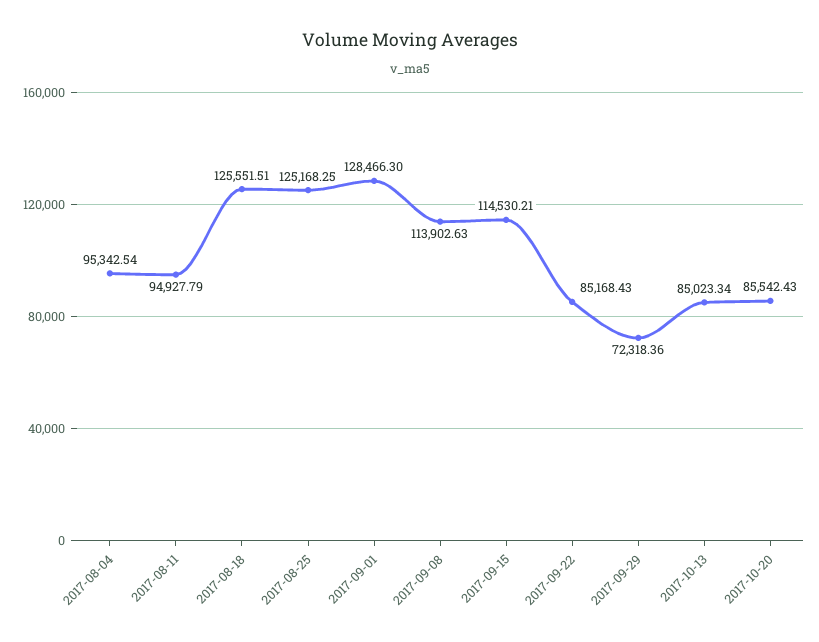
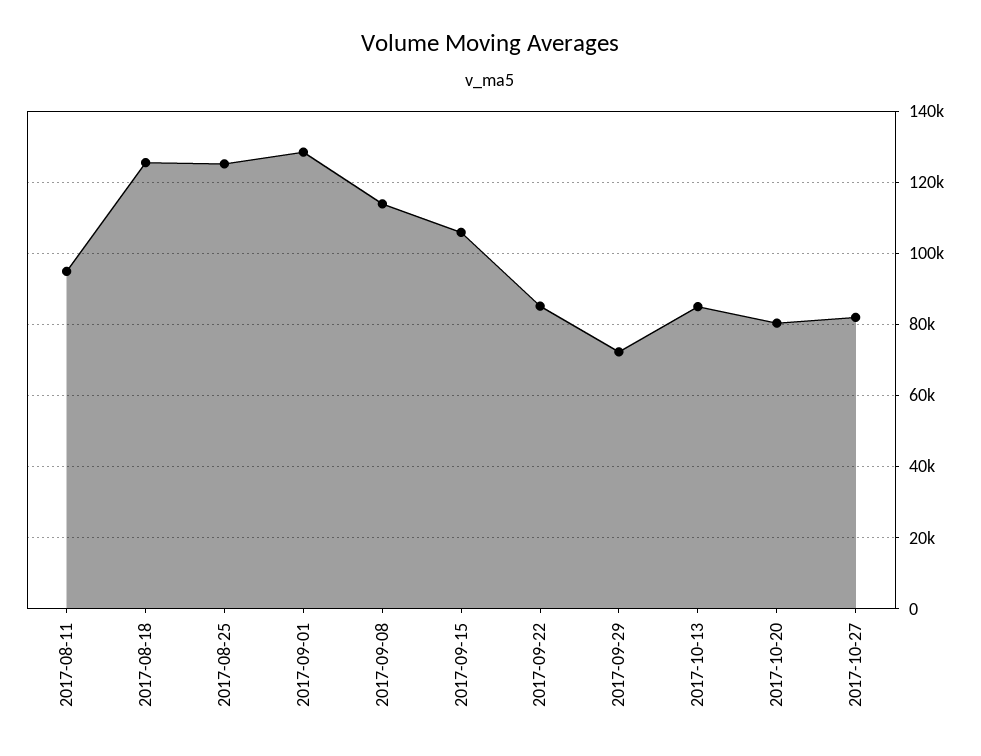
2017-08-04: 95342.54 -> none
2017-09-15: 114530.21 -> 106000
2017-10-20: 85542.43 -> 80000
2017-10-27: none -> 82000

